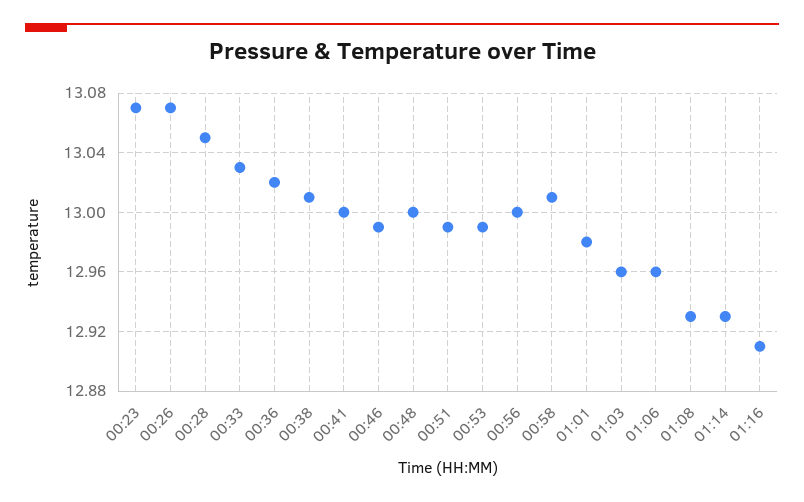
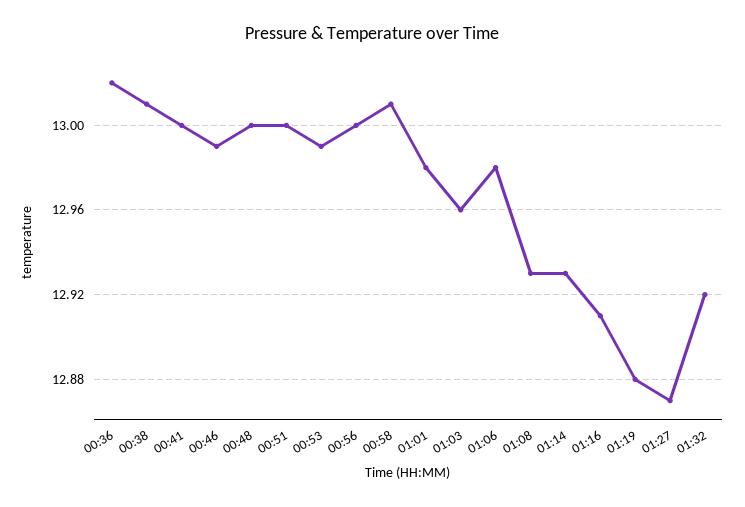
00:23: 13.07 -> none
00:26: 13.07 -> none
00:28: 13.05 -> none
00:33: 13.03 -> none
00:51: 12.99 -> 13
01:06: 12.96 -> 12.98
01:19: none -> 12.88
01:27: none -> 12.87
01:32: none -> 12.92

